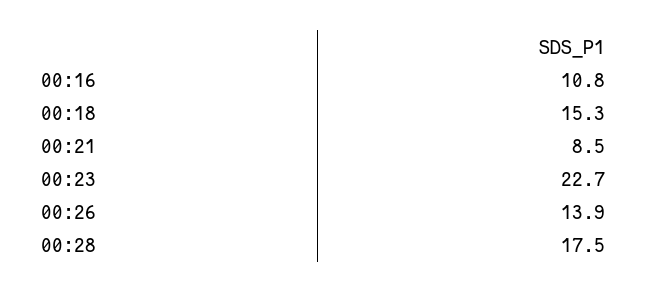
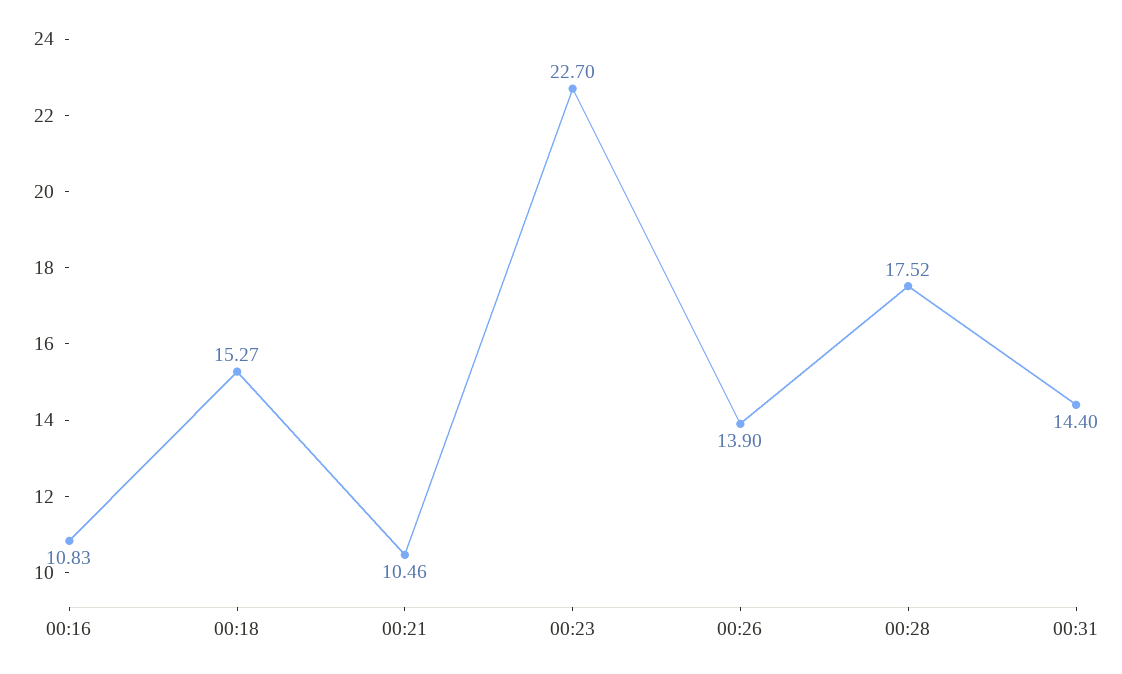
00:21: 8.5 -> 10.46
00:31: none -> 14.4

